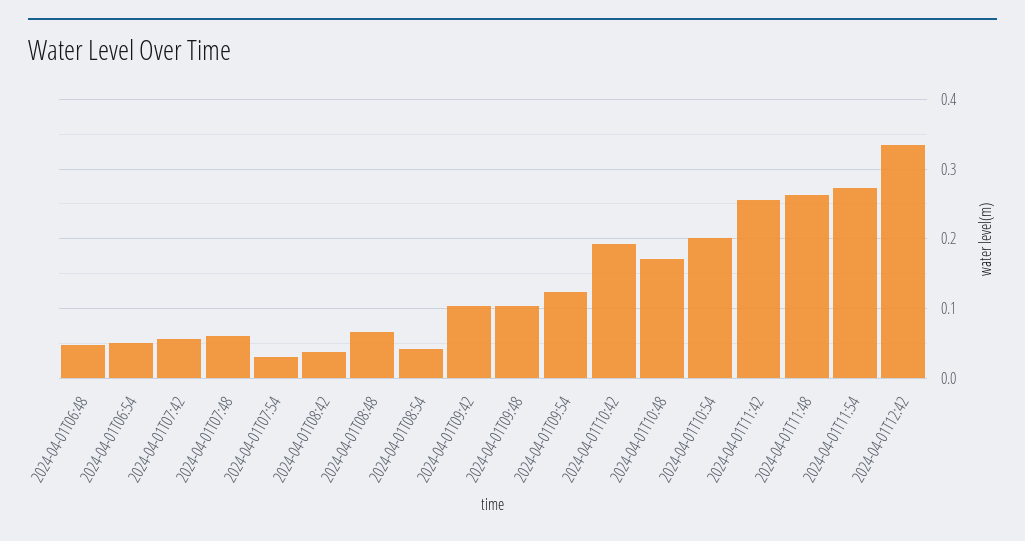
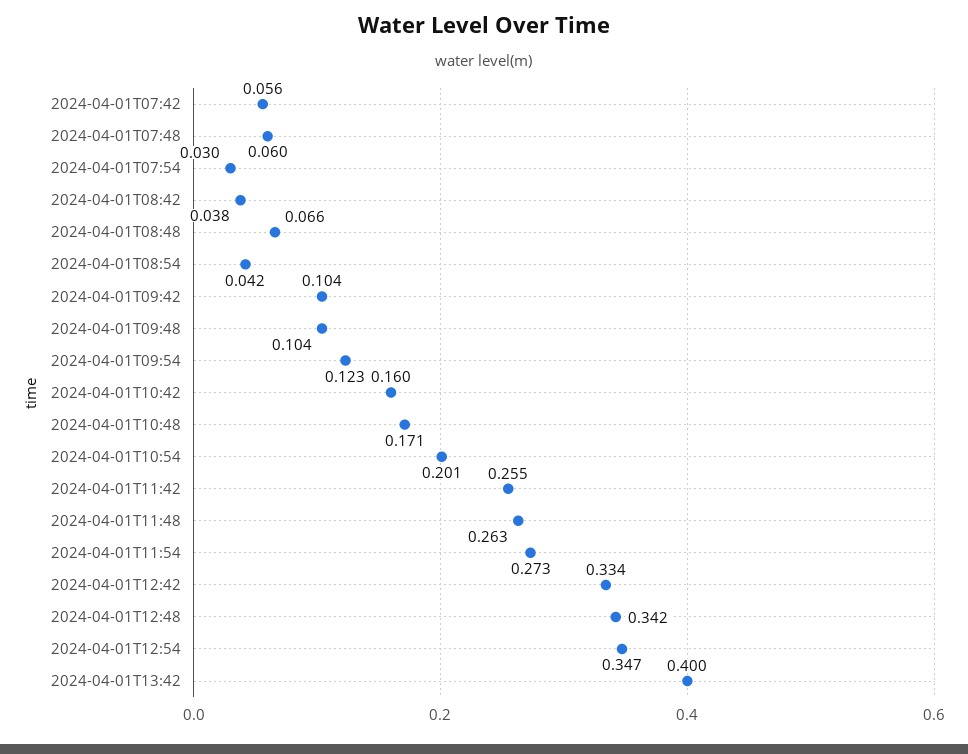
2024-04-01T06:48: 0.05 -> none
2024-04-01T06:54: 0.05 -> none
2024-04-01T10:42: 0.19 -> 0.16
2024-04-01T12:48: none -> 0.342
2024-04-01T12:54: none -> 0.347
2024-04-01T13:42: none -> 0.4

